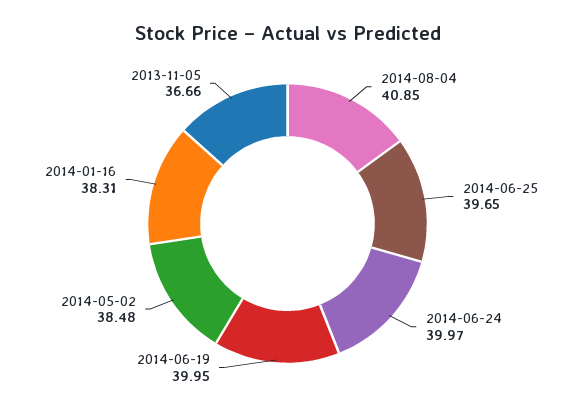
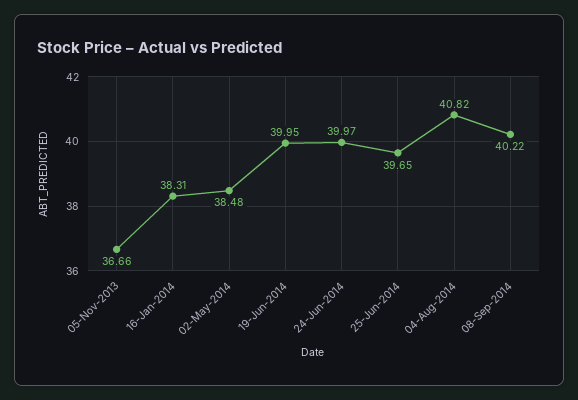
2014-08-04: 40.85 -> 40.82
08-Sep-2014: none -> 40.22

